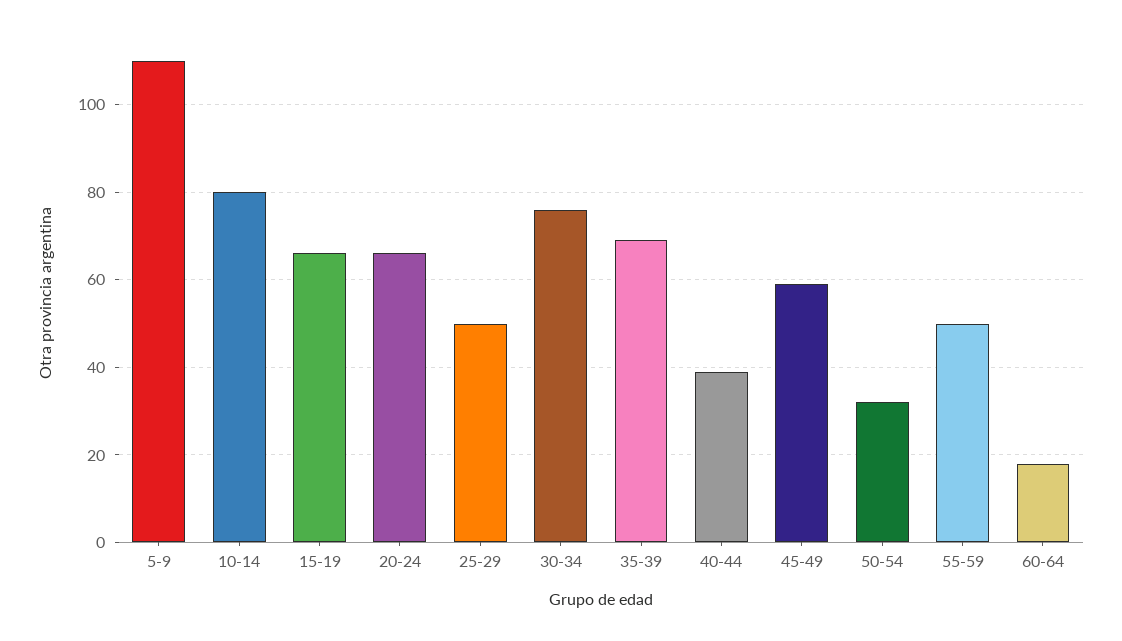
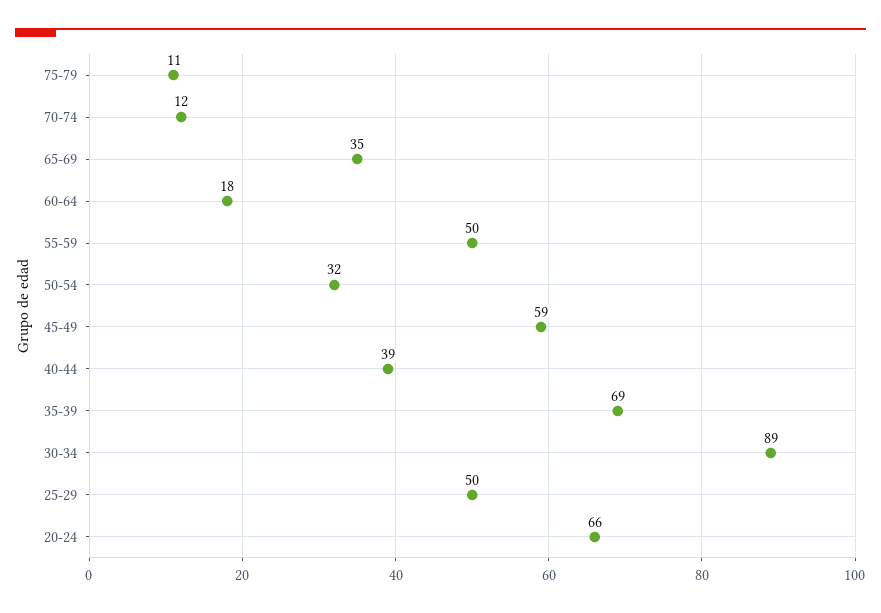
5-9: 110 -> none
10-14: 80 -> none
15-19: 65 -> none
30-34: 75 -> 89
75-79: none -> 11
70-74: none -> 12
65-69: none -> 35

